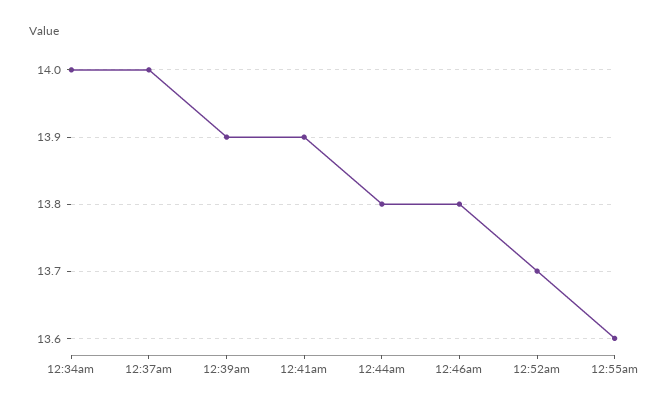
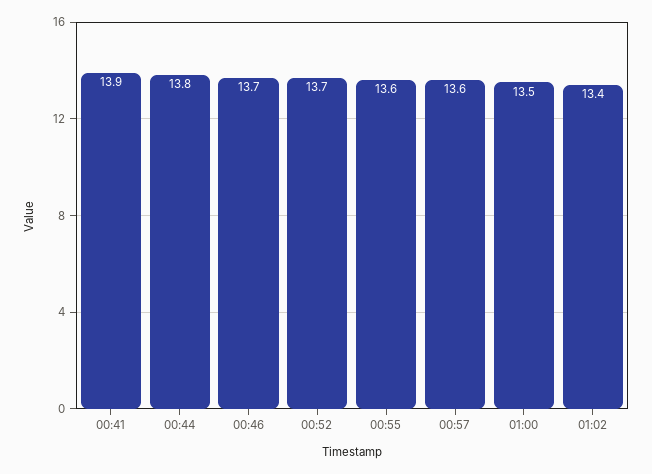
12:34am: 14 -> none
12:37am: 14 -> none
12:39am: 13.9 -> none
12:46am: 13.8 -> 13.7
00:57: none -> 13.6
01:00: none -> 13.5
01:02: none -> 13.4

